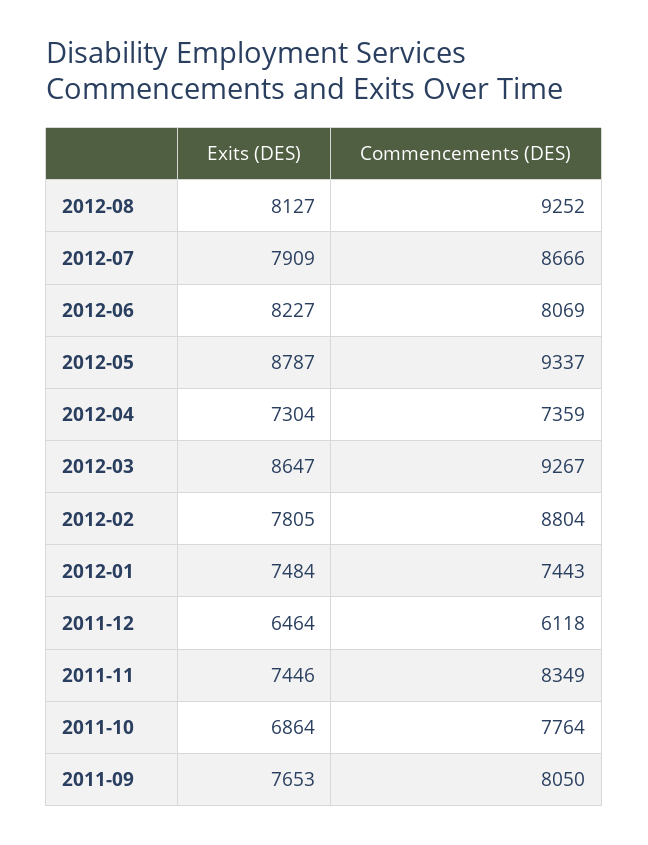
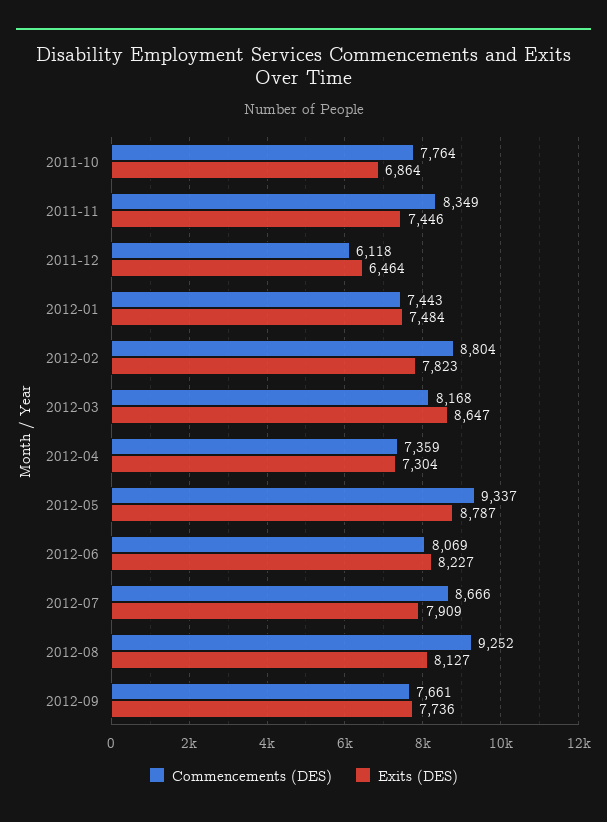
Commencements (DES), 2012-03: 9267 -> 8168
Exits (DES), 2012-02: 7805 -> 7823
Exits (DES), 2011-09: 7653 -> none
Commencements (DES), 2011-09: 8050 -> none
Commencements (DES), 2012-09: none -> 7661
Exits (DES), 2012-09: none -> 7736

